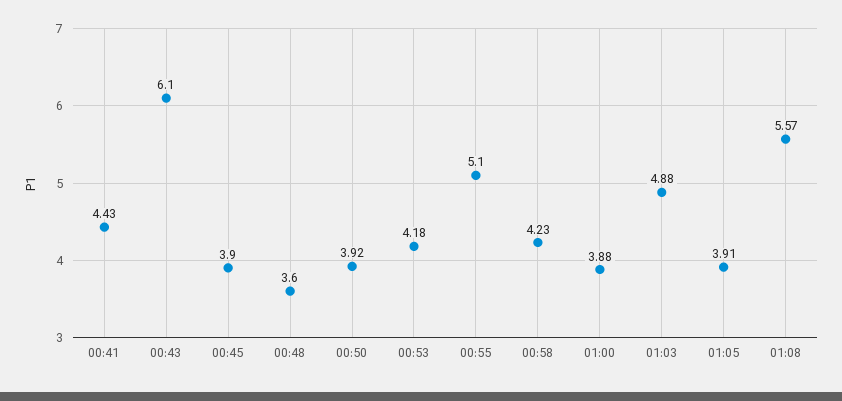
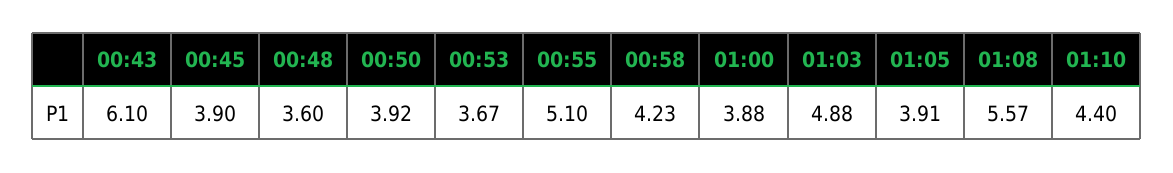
00:41: 4.43 -> none
00:53: 4.18 -> 3.67
01:10: none -> 4.4

